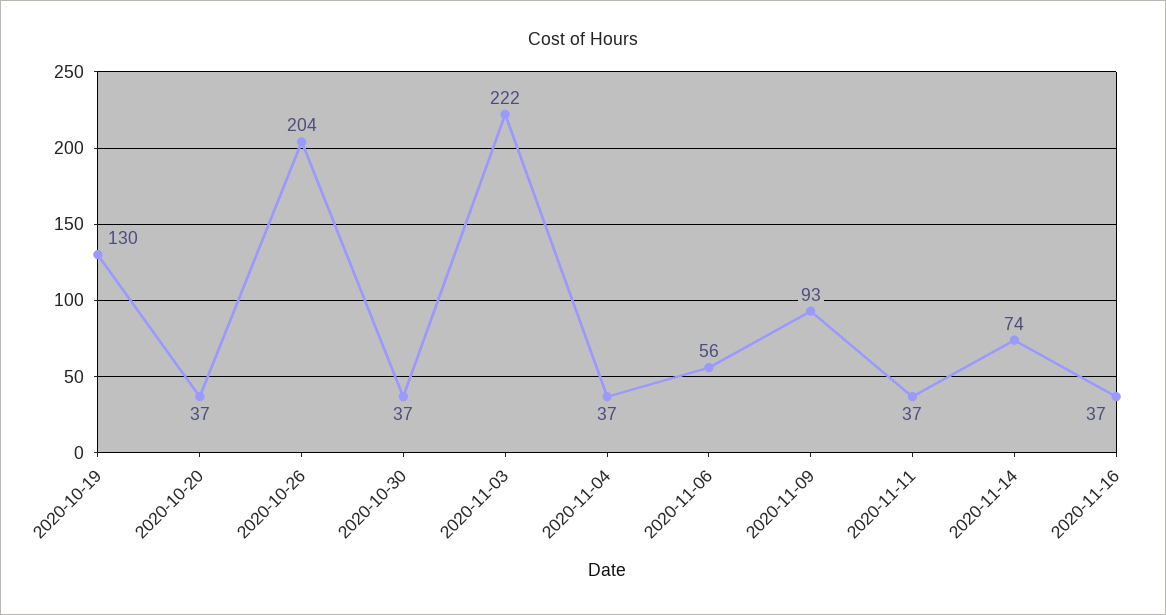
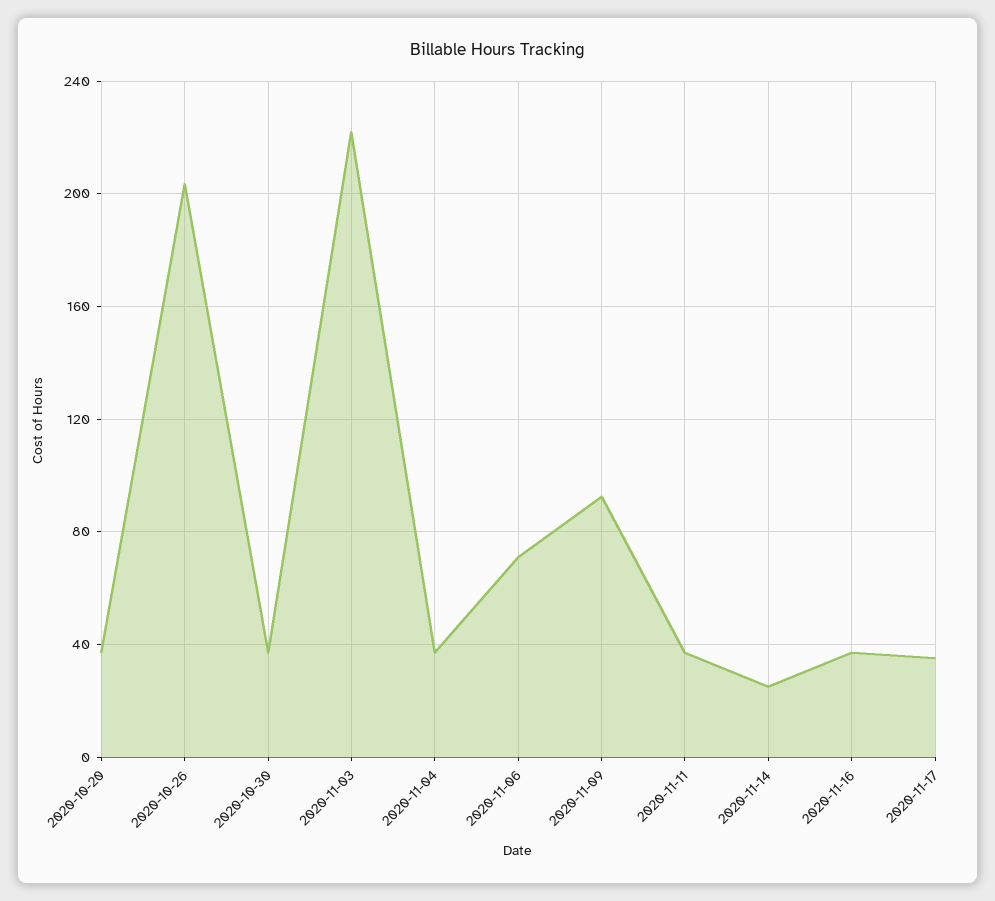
2020-10-19: 130 -> none
2020-11-06: 56 -> 70
2020-11-14: 74 -> 25
2020-11-17: none -> 35

